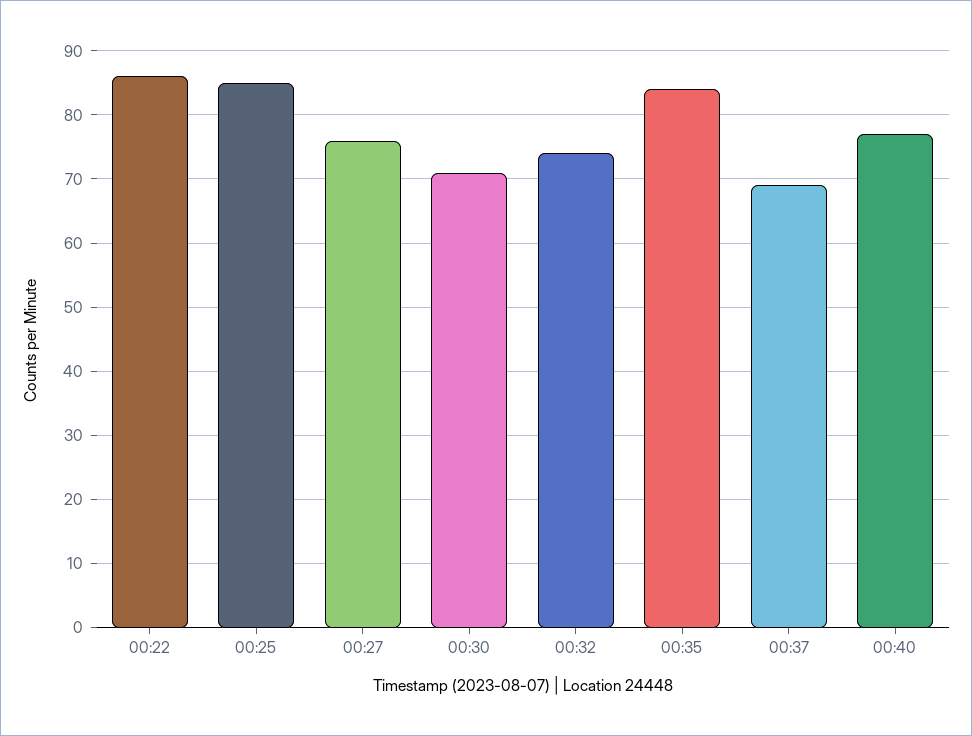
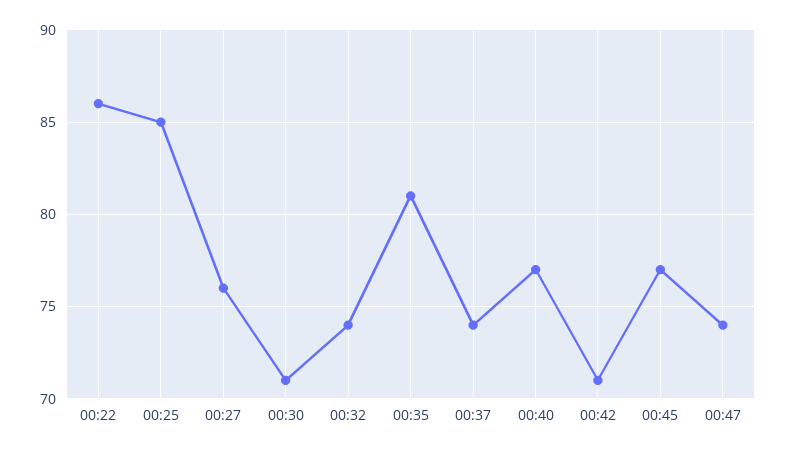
00:35: 84 -> 81
00:37: 69 -> 74
00:42: none -> 71
00:45: none -> 77
00:47: none -> 74

